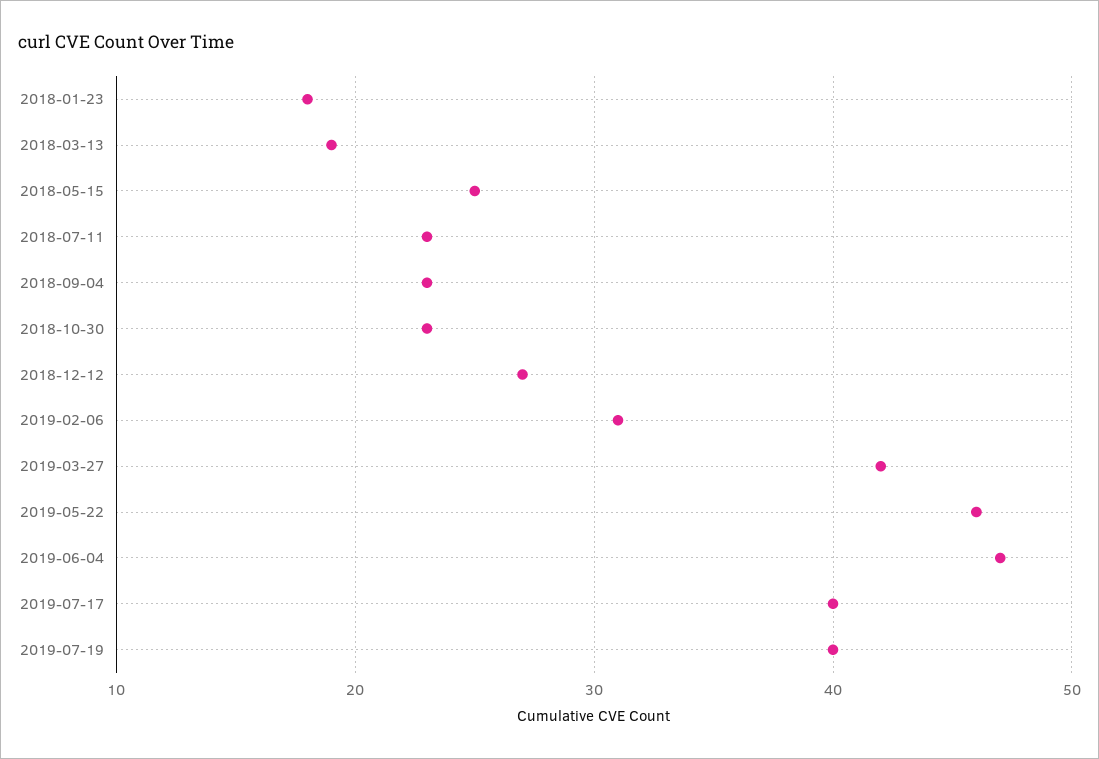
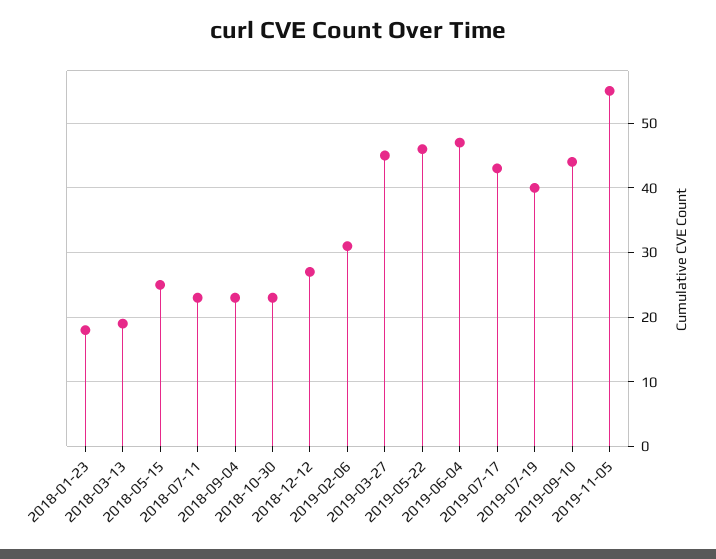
2019-03-27: 42 -> 45
2019-07-17: 40 -> 43
2019-09-10: none -> 44
2019-11-05: none -> 55

